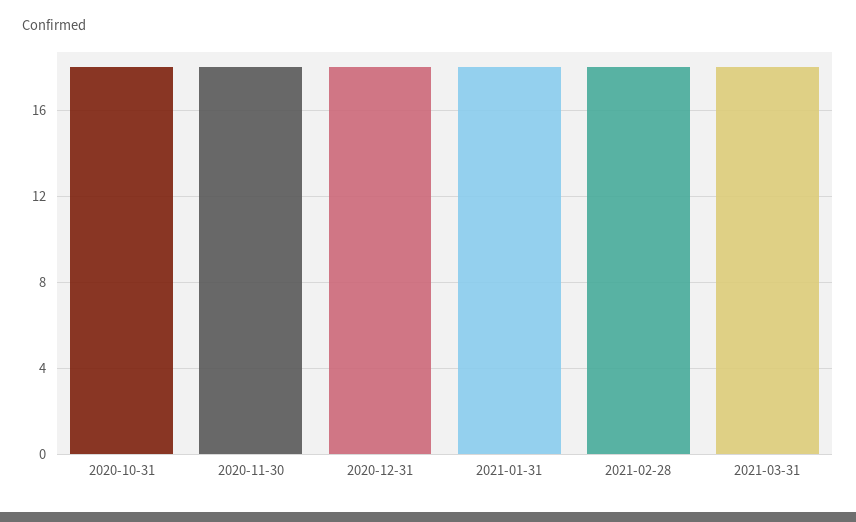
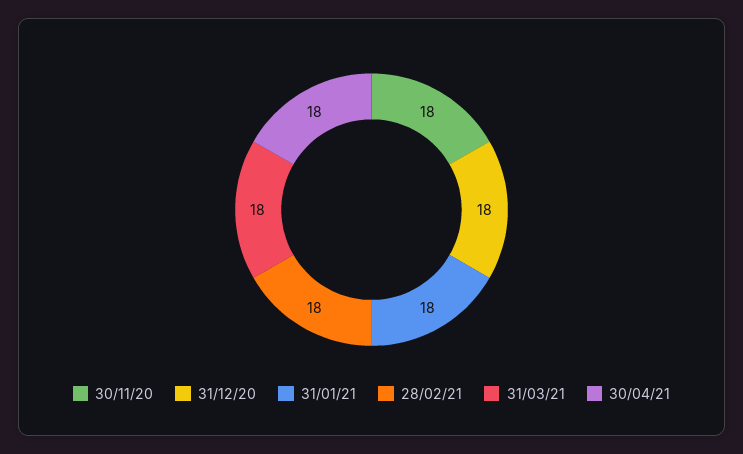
2020-10-31: 18 -> none
30/04/21: none -> 18

